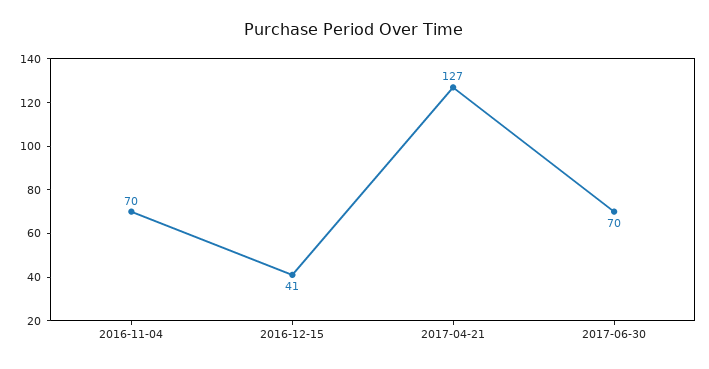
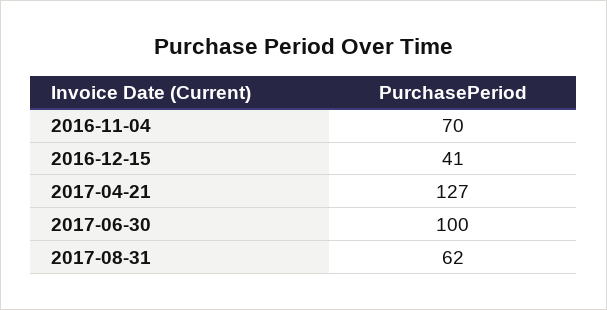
2017-06-30: 70 -> 100
2017-08-31: none -> 62

